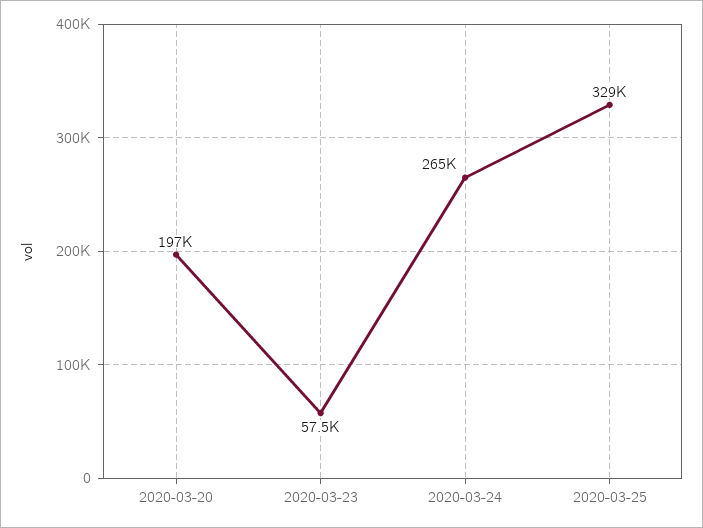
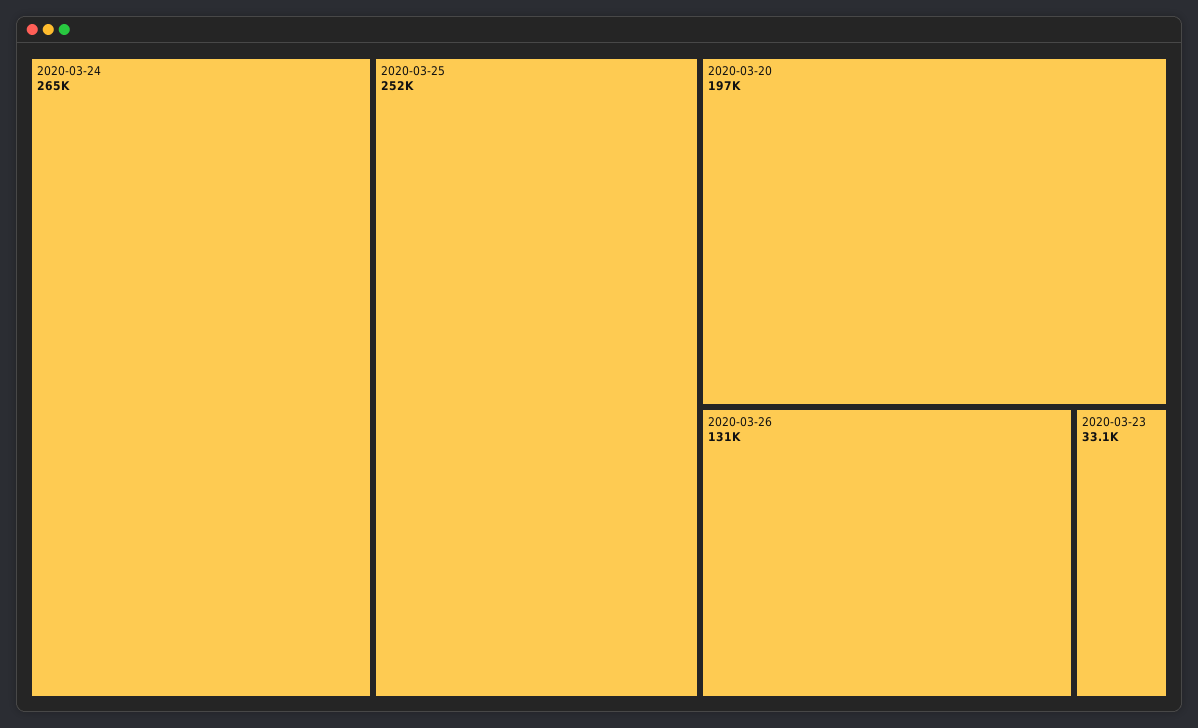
2020-03-23: 57500 -> 33100
2020-03-25: 329000 -> 252000
2020-03-26: none -> 131000

